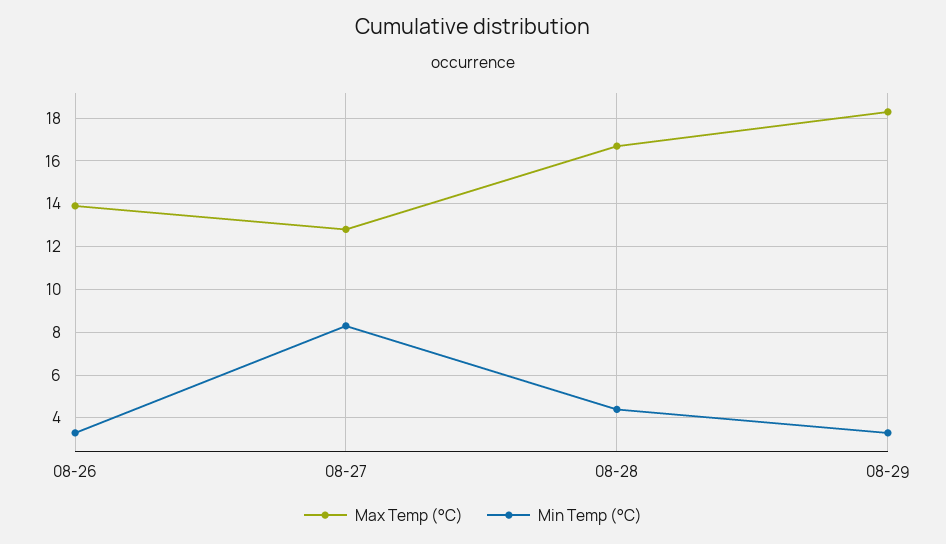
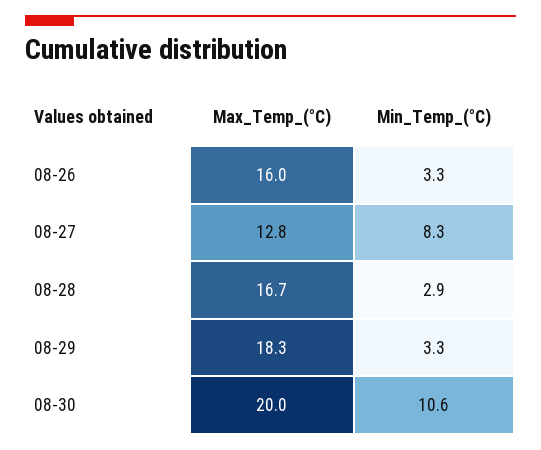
Max Temp (°C), 08-26: 14 -> 16
Min Temp (°C), 08-28: 4.5 -> 2.9
Max Temp (°C), 08-30: none -> 20
Min Temp (°C), 08-30: none -> 10.6

